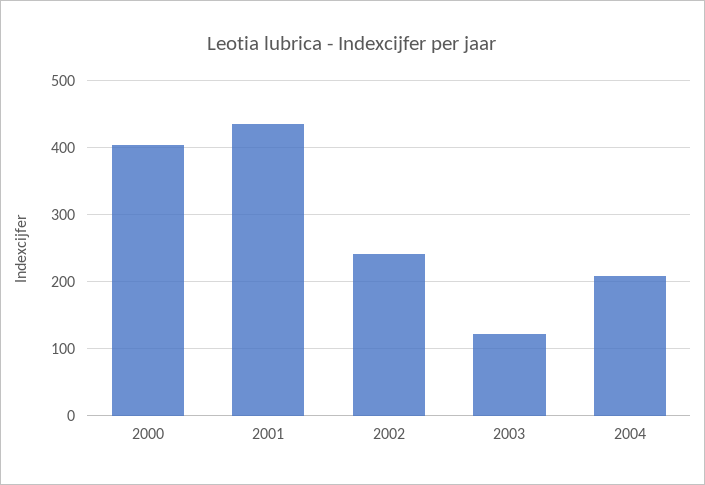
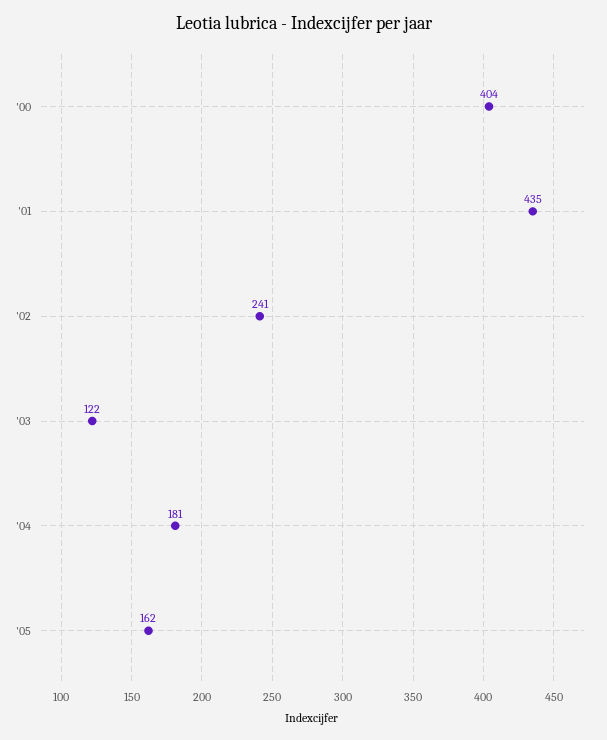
2004: 210 -> 181
'05: none -> 162

